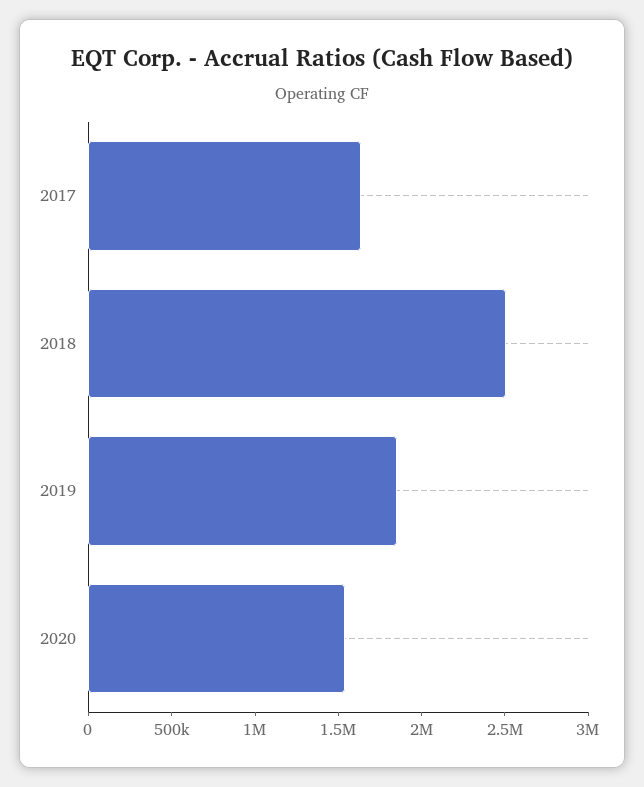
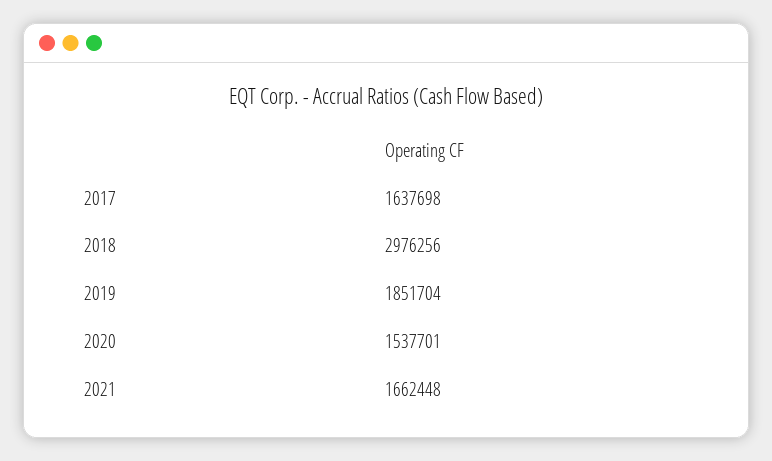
2018: 2500000 -> 2976256
2021: none -> 1662448

